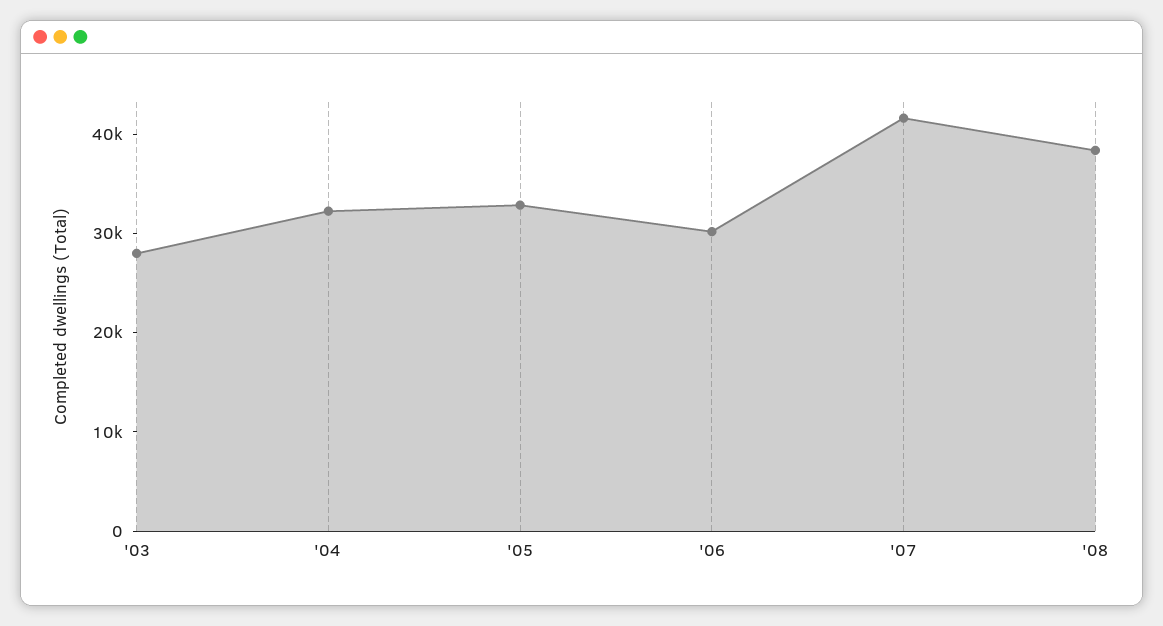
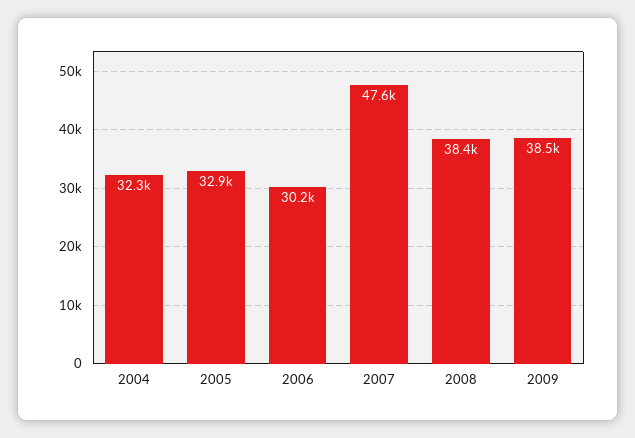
'03: 28000 -> none
'07: 42000 -> 47600
2009: none -> 38500

